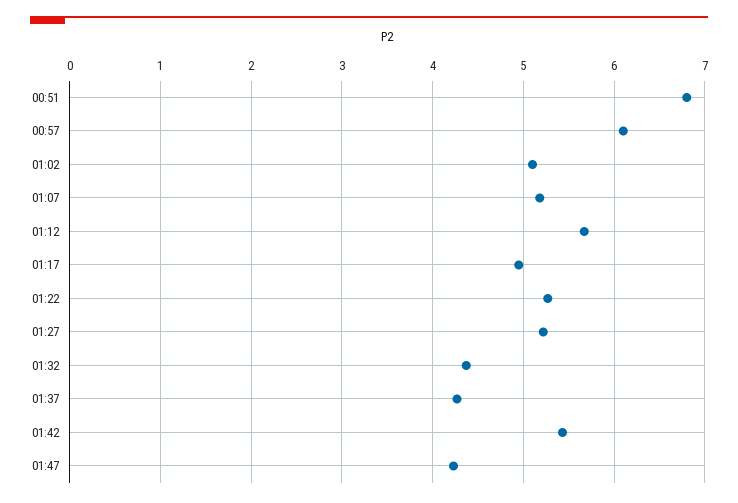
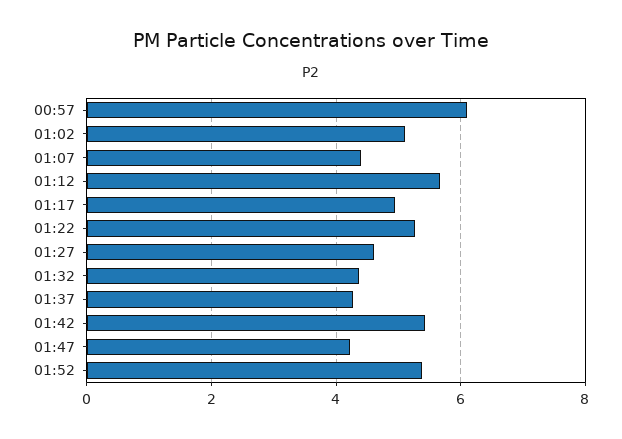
00:51: 6.8 -> none
01:07: 5.2 -> 4.4
01:27: 5.2 -> 4.6
01:52: none -> 5.4

